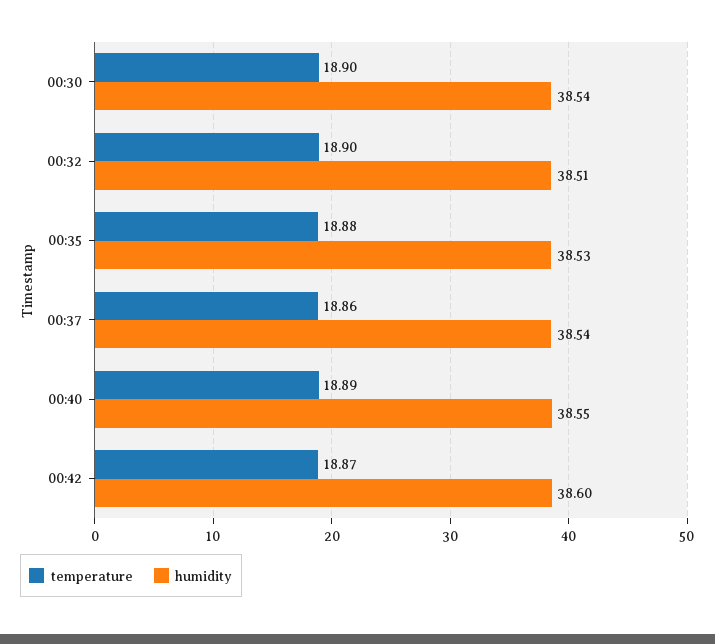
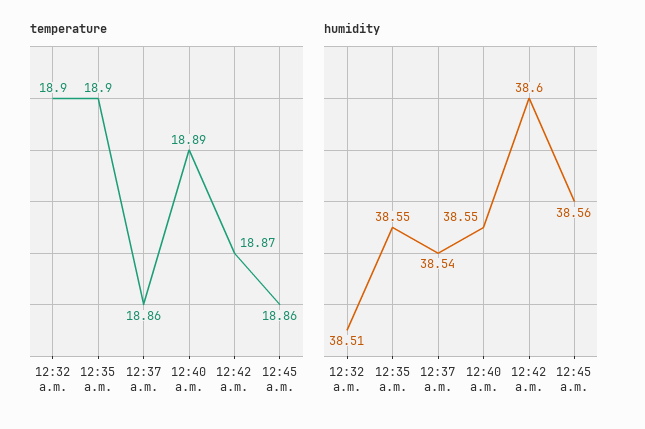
temperature, 00:30: 18.9 -> none
humidity, 00:30: 38.54 -> none
temperature, 00:35: 18.88 -> 18.9
humidity, 00:35: 38.53 -> 38.55
temperature, 12:45 a.m.: none -> 18.86
humidity, 12:45 a.m.: none -> 38.56

